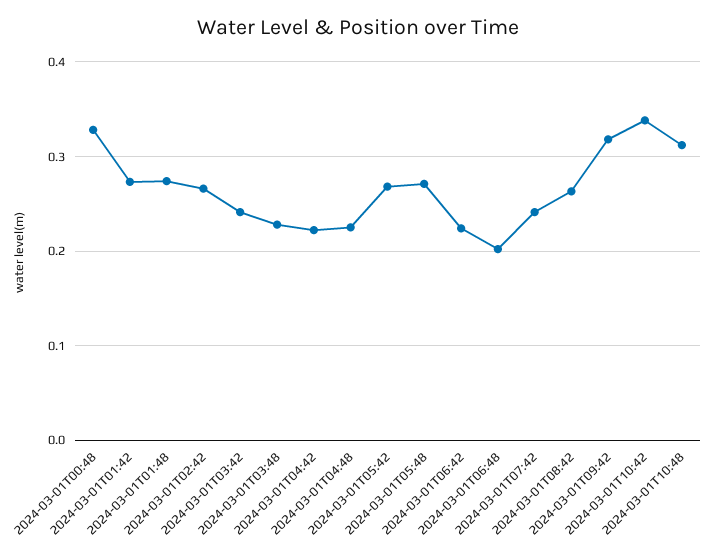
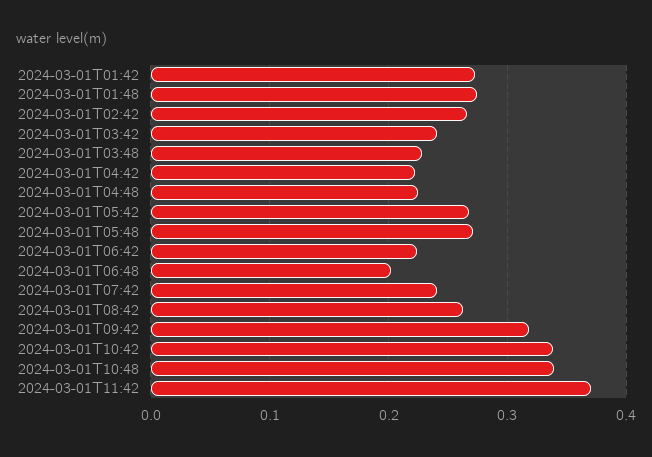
2024-03-01T00:48: 0.33 -> none
2024-03-01T10:48: 0.31 -> 0.34
2024-03-01T11:42: none -> 0.37

